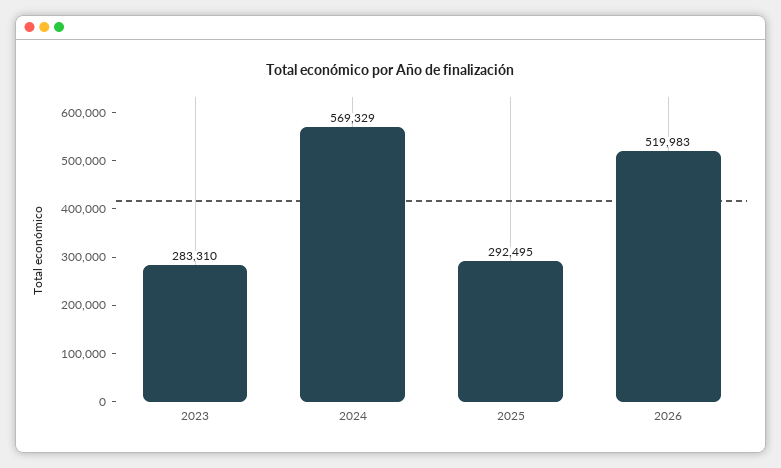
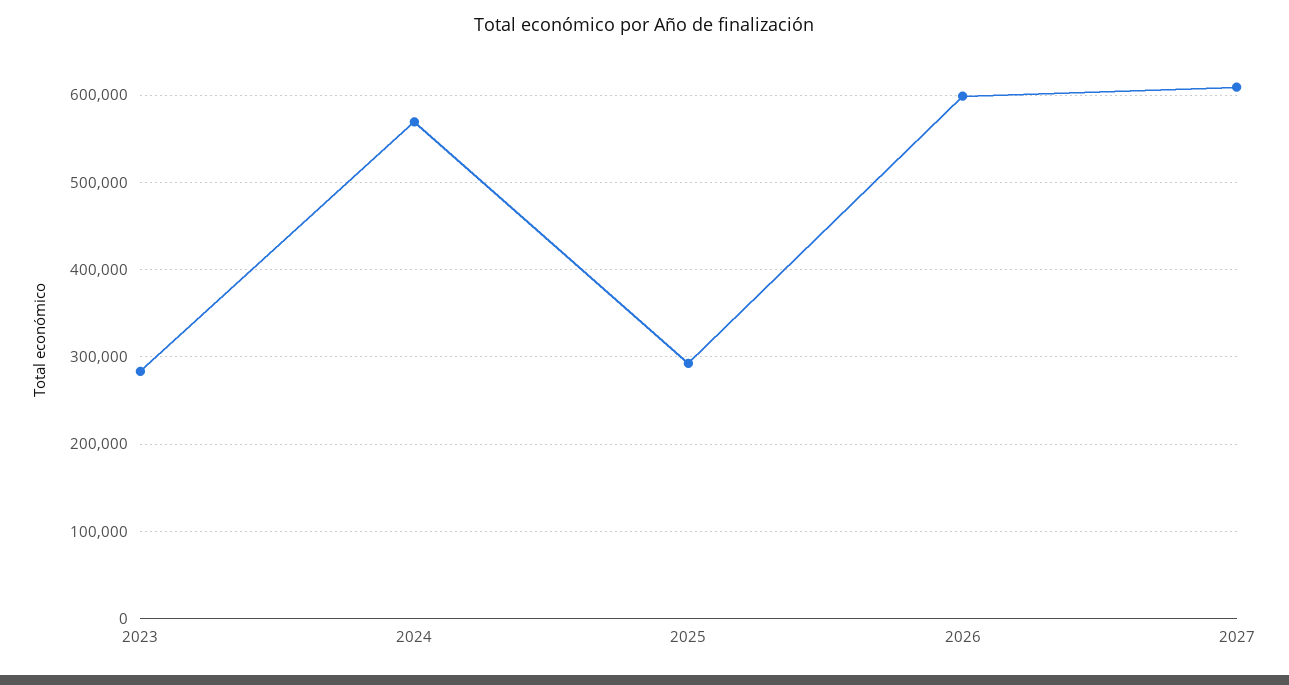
2026: 519983 -> 600000
2027: none -> 610000

